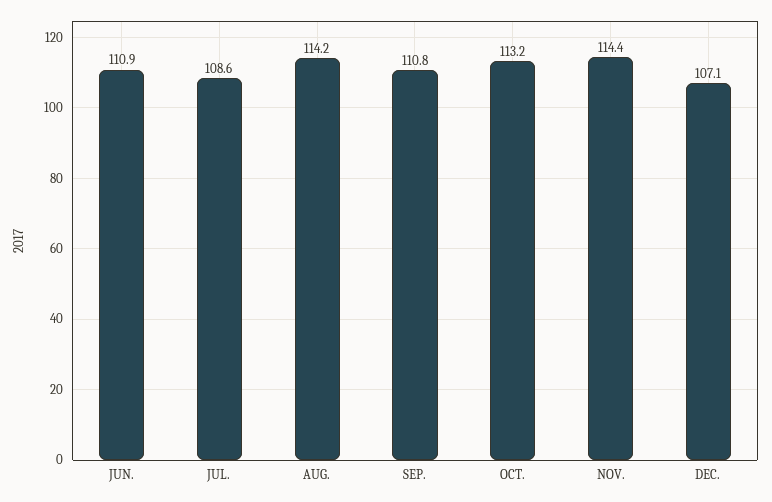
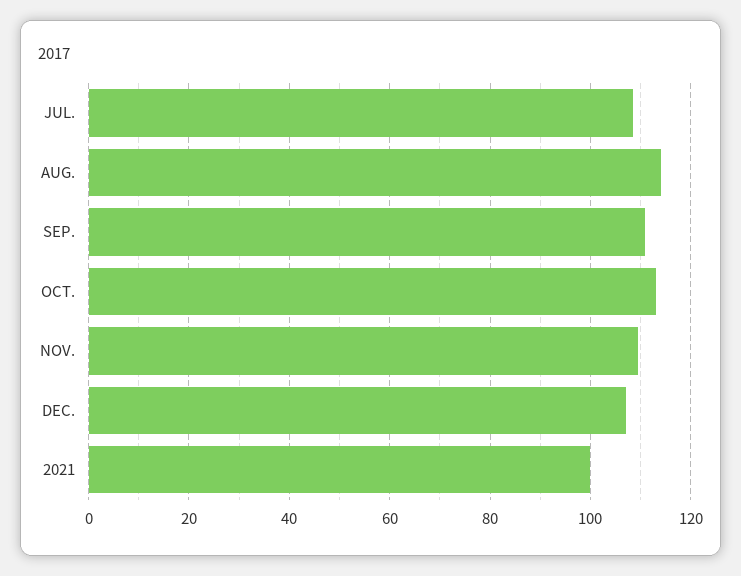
JUN.: 110.9 -> none
NOV.: 114.4 -> 110
2021: none -> 100

